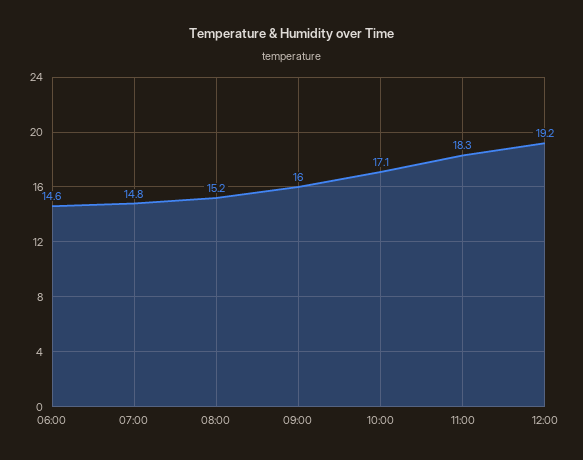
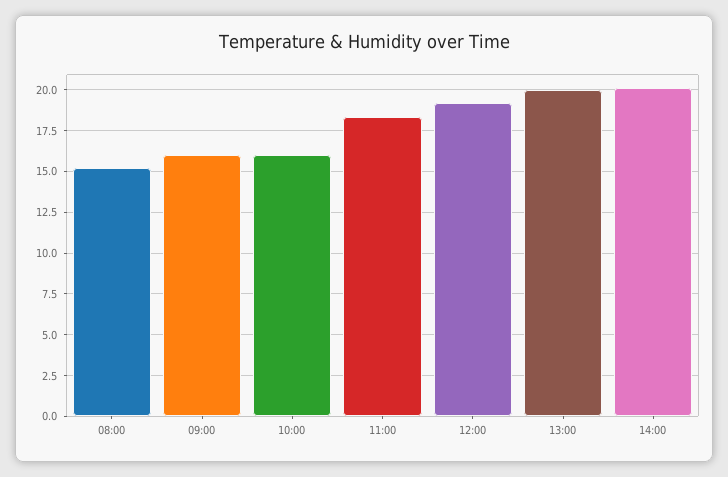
06:00: 14.6 -> none
07:00: 14.8 -> none
10:00: 17.1 -> 16
13:00: none -> 20
14:00: none -> 20

